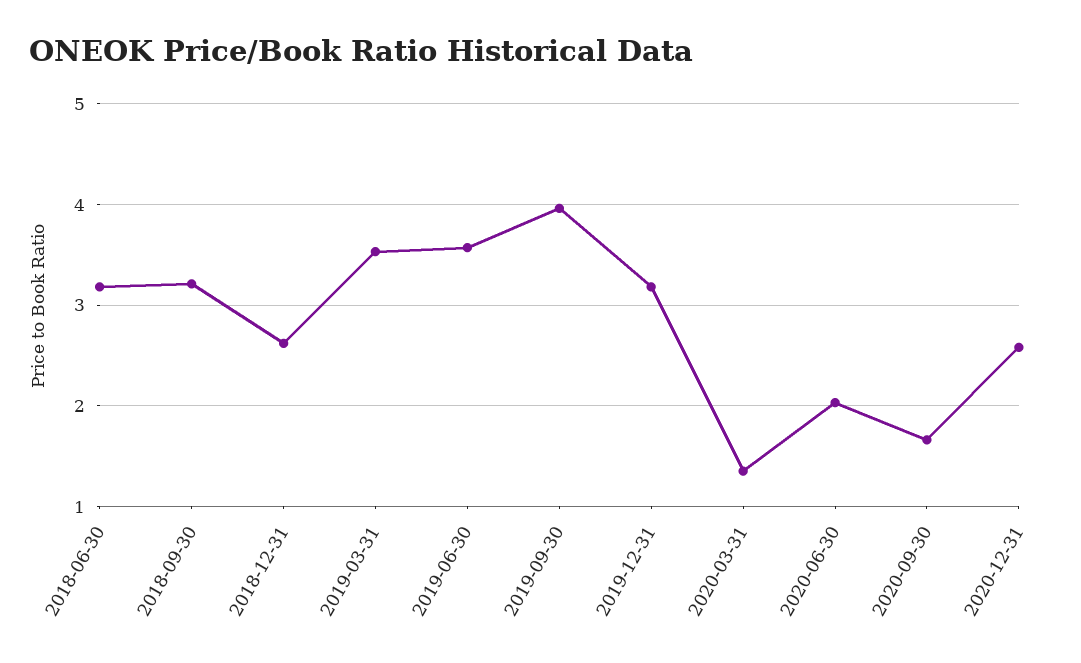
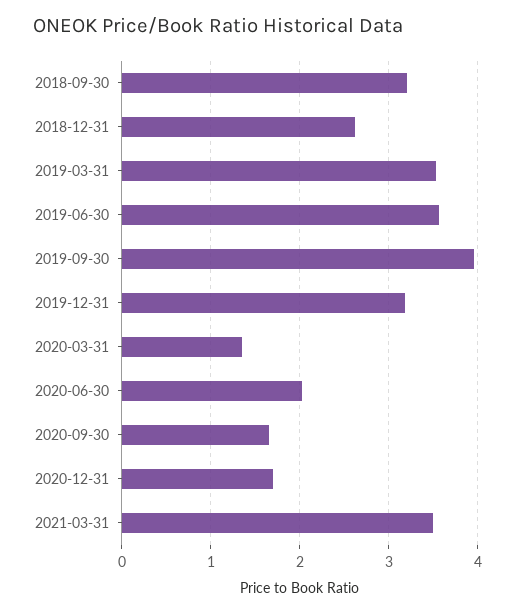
2018-06-30: 3.2 -> none
2020-12-31: 2.6 -> 1.7
2021-03-31: none -> 3.5

